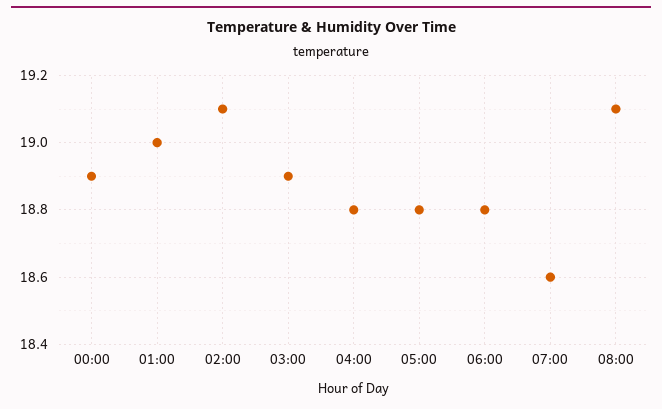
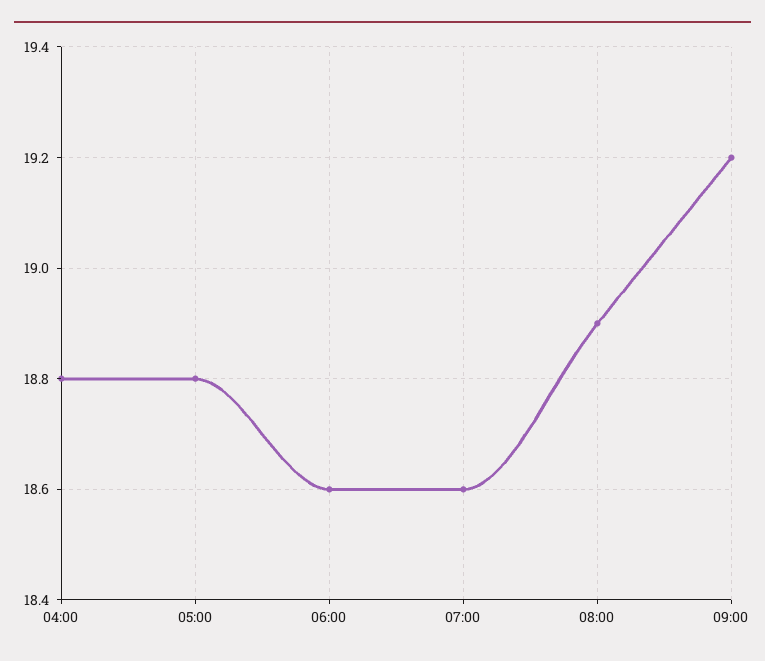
00:00: 18.9 -> none
01:00: 19 -> none
02:00: 19.1 -> none
03:00: 18.9 -> none
06:00: 18.8 -> 18.6
08:00: 19.1 -> 18.9
09:00: none -> 19.2

